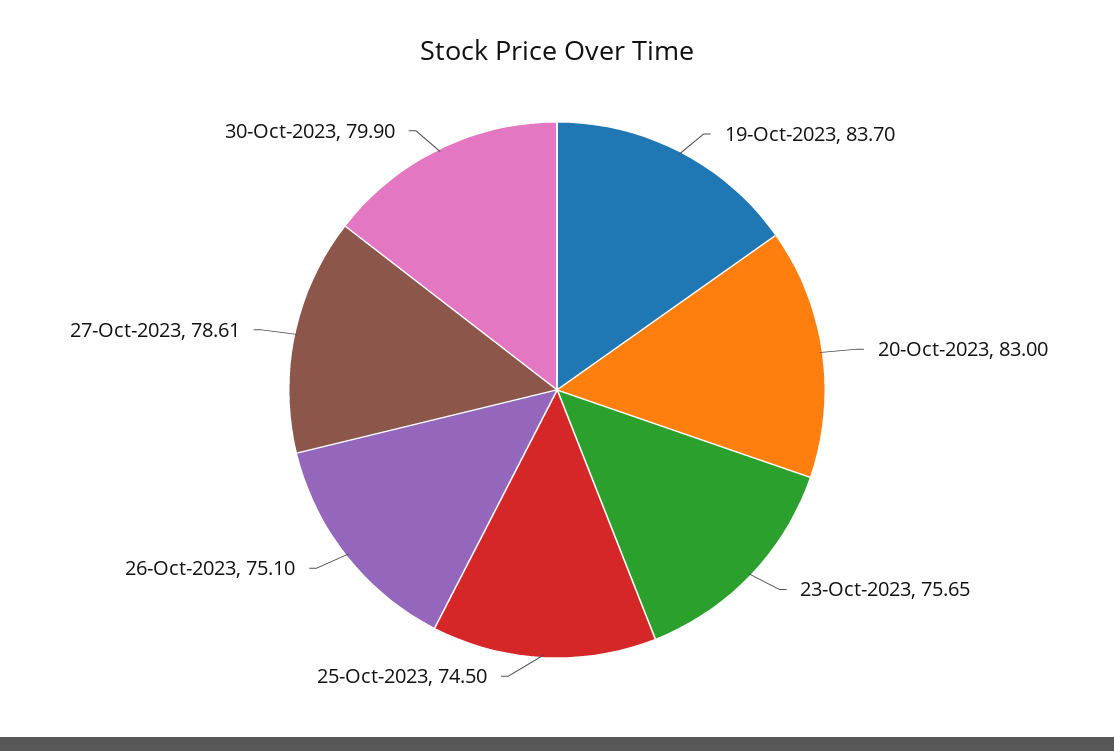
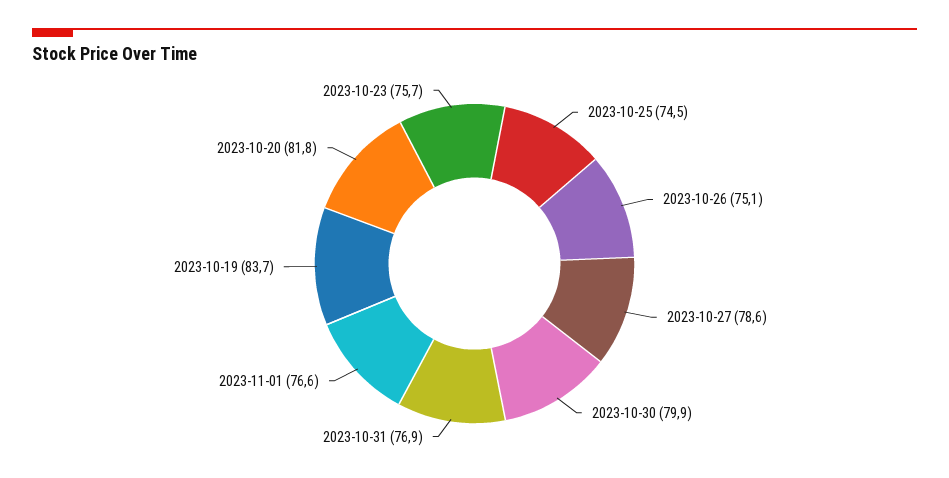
20-Oct-2023: 83 -> 81.8
2023-10-31: none -> 76.9
2023-11-01: none -> 76.6

